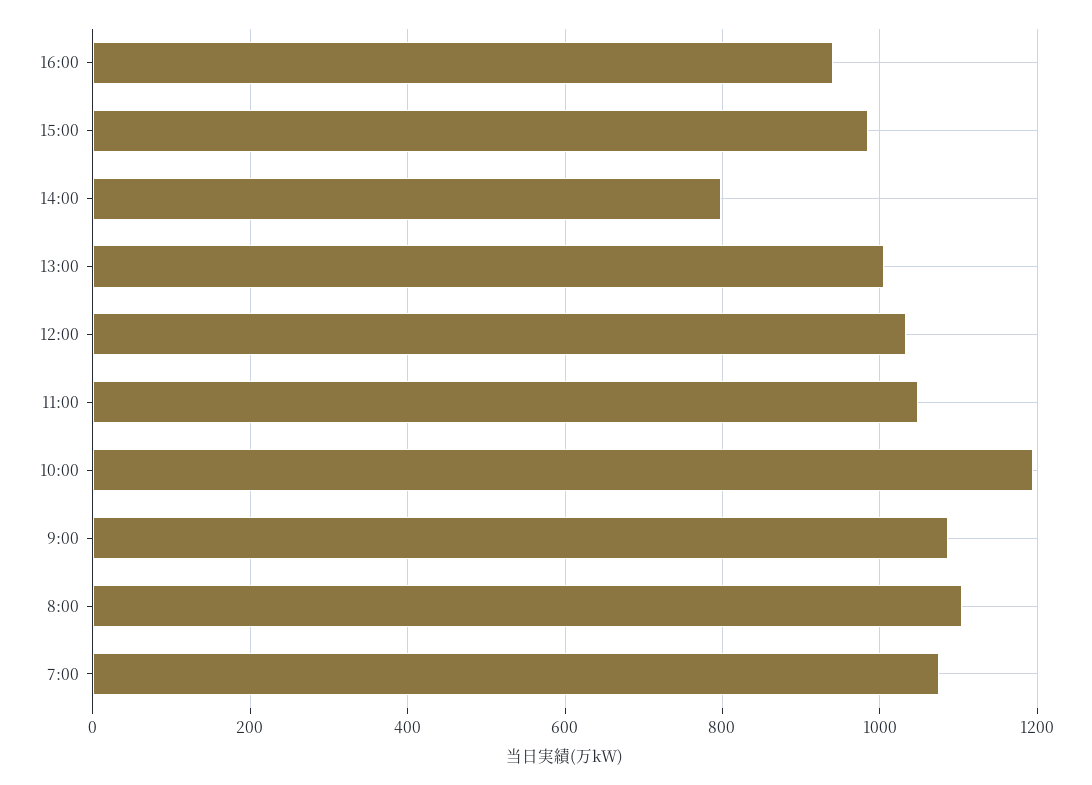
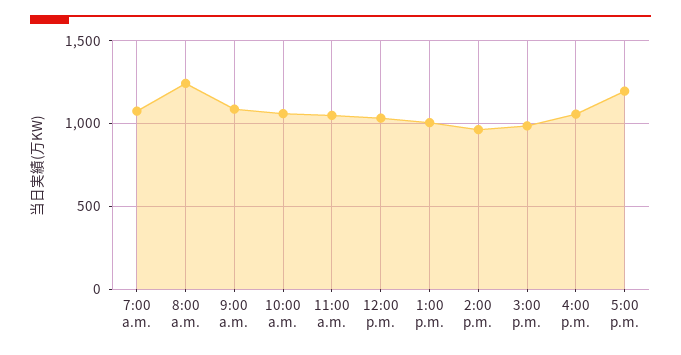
16:00: 940 -> 1050
14:00: 800 -> 950
10:00: 1200 -> 1050
8:00: 1100 -> 1250
5:00 p.m.: none -> 1200

